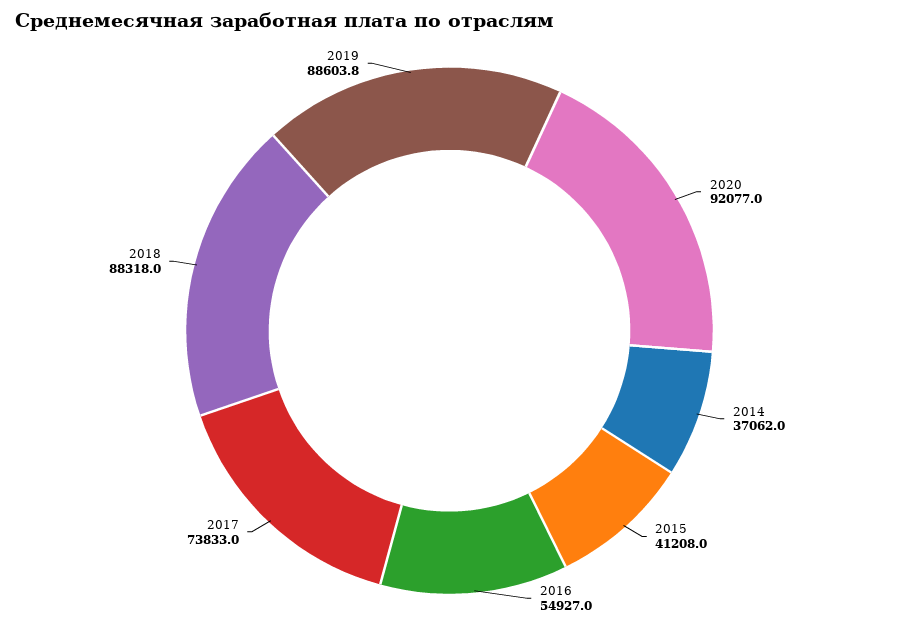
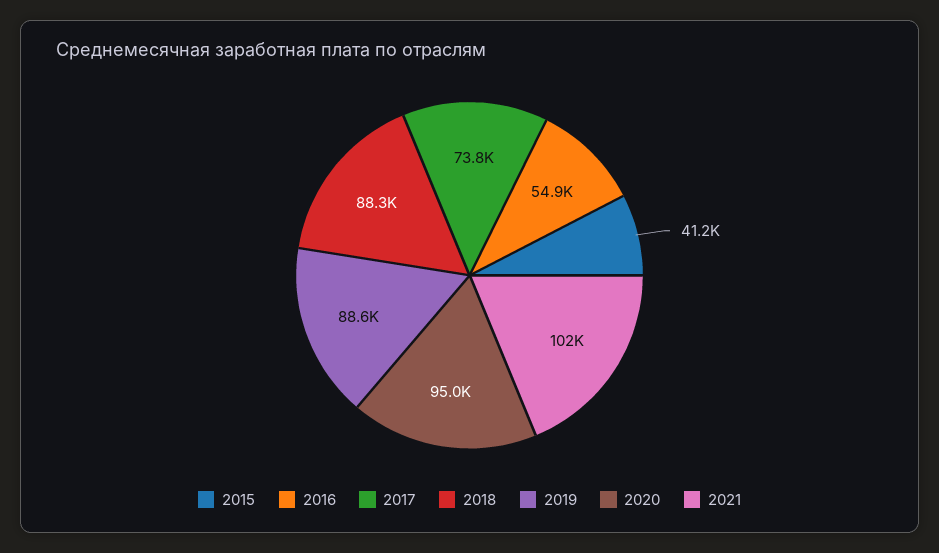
2020: 92077 -> 95000
2014: 37062 -> none
2021: none -> 102000

